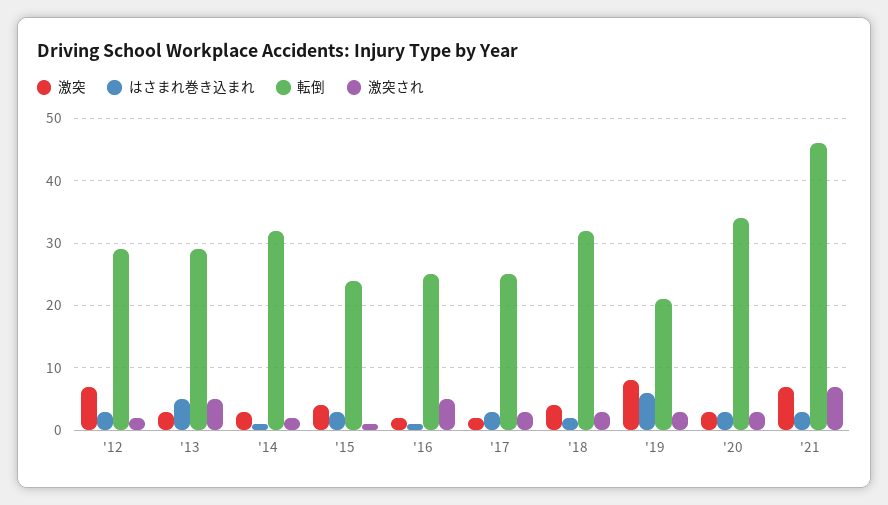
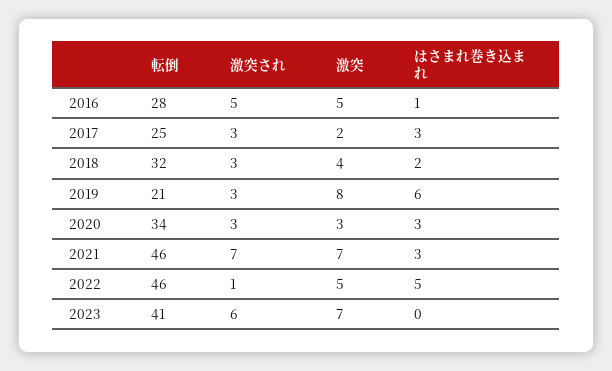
激突, '12: 7 -> none
はさまれ巻き込まれ, '12: 3 -> none
転倒, '12: 29 -> none
激突され, '12: 2 -> none
激突, '13: 3 -> none
はさまれ巻き込まれ, '13: 5 -> none
転倒, '13: 29 -> none
激突され, '13: 5 -> none
激突, '14: 3 -> none
はさまれ巻き込まれ, '14: 1 -> none
転倒, '14: 32 -> none
激突され, '14: 2 -> none
激突, '15: 4 -> none
はさまれ巻き込まれ, '15: 3 -> none
転倒, '15: 24 -> none
激突され, '15: 1 -> none
激突, '16: 2 -> 5
転倒, '16: 25 -> 28
転倒, 2022: none -> 46
激突され, 2022: none -> 1
激突, 2022: none -> 5
はさまれ巻き込まれ, 2022: none -> 5
転倒, 2023: none -> 41
激突され, 2023: none -> 6
激突, 2023: none -> 7
はさまれ巻き込まれ, 2023: none -> 0

